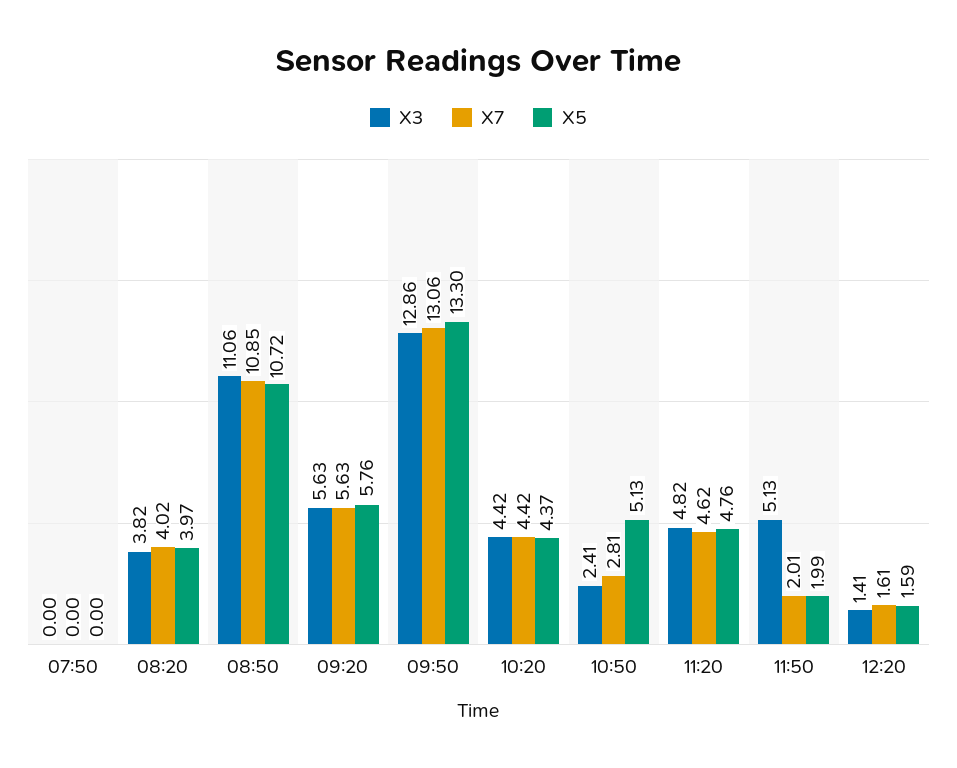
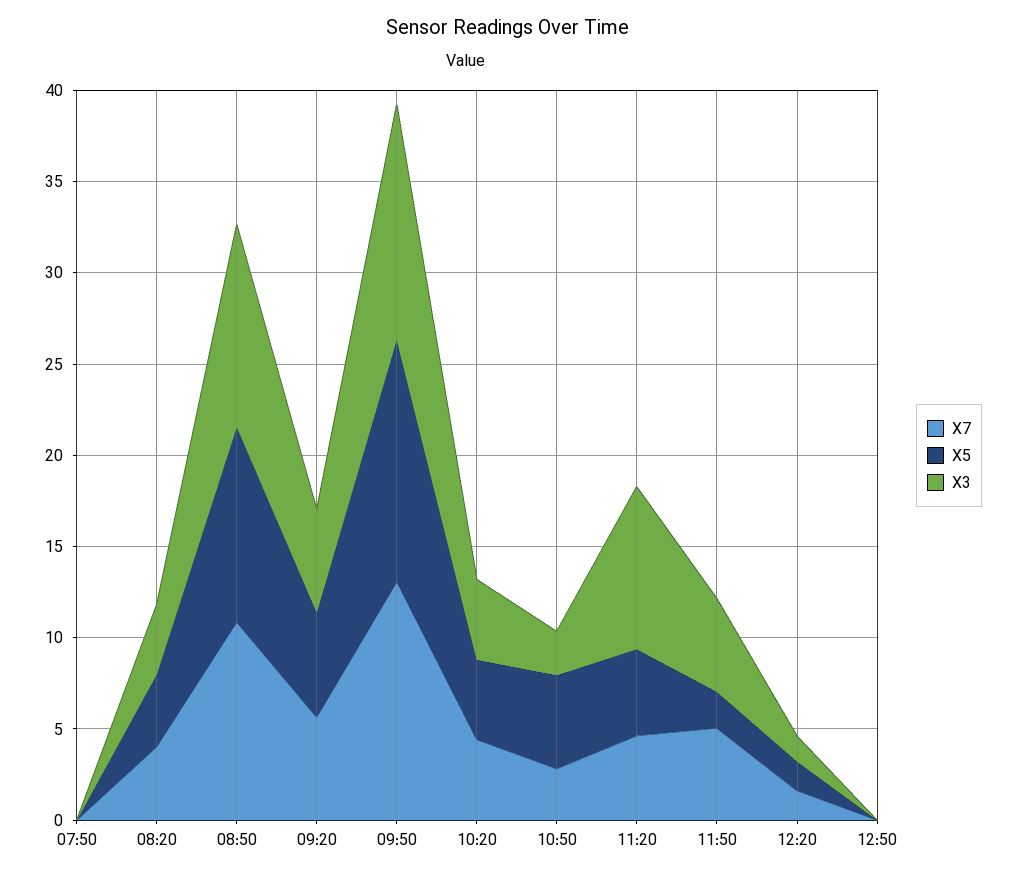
X3, 11:20: 4.82 -> 9
X7, 11:50: 2.01 -> 5
X7, 12:50: none -> 0
X5, 12:50: none -> 0
X3, 12:50: none -> 0

